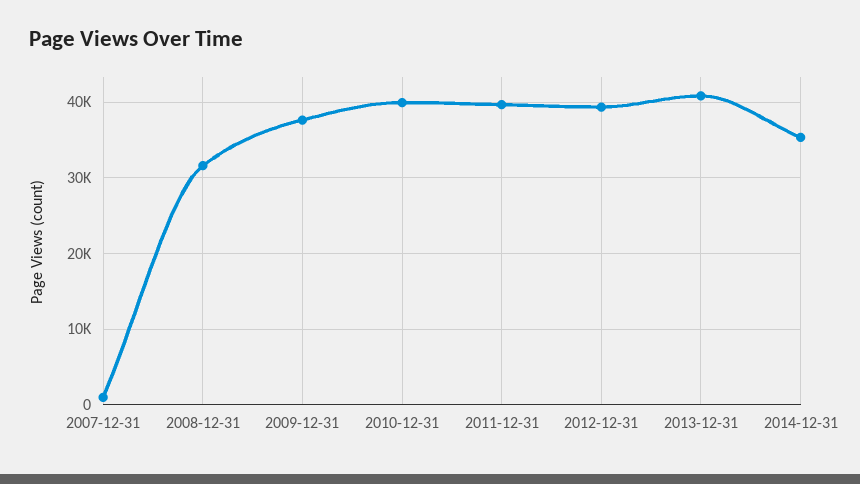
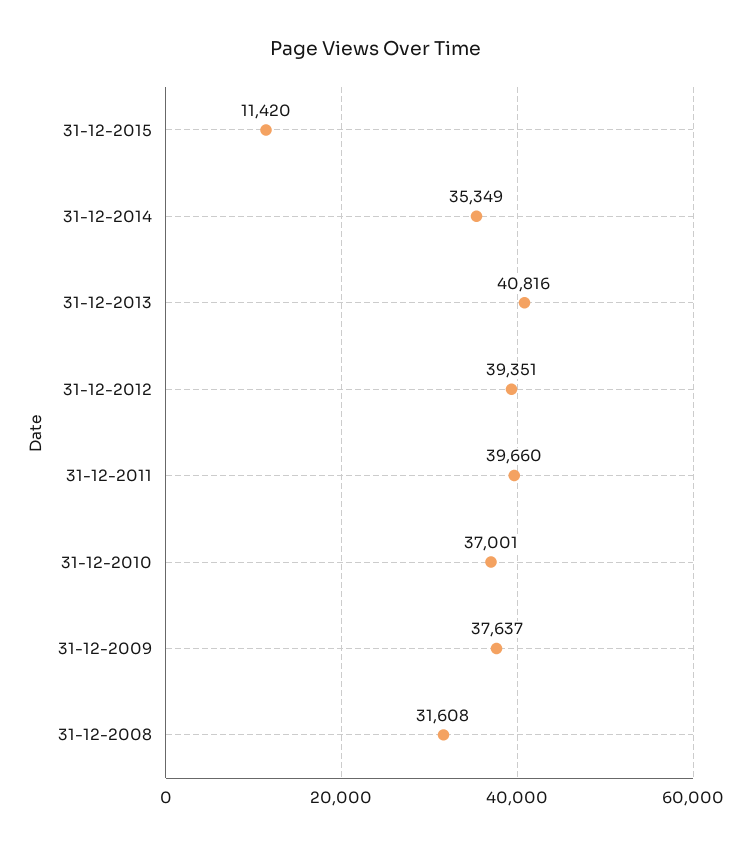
2007-12-31: 1000 -> none
2010-12-31: 40000 -> 37001
31-12-2015: none -> 11420

